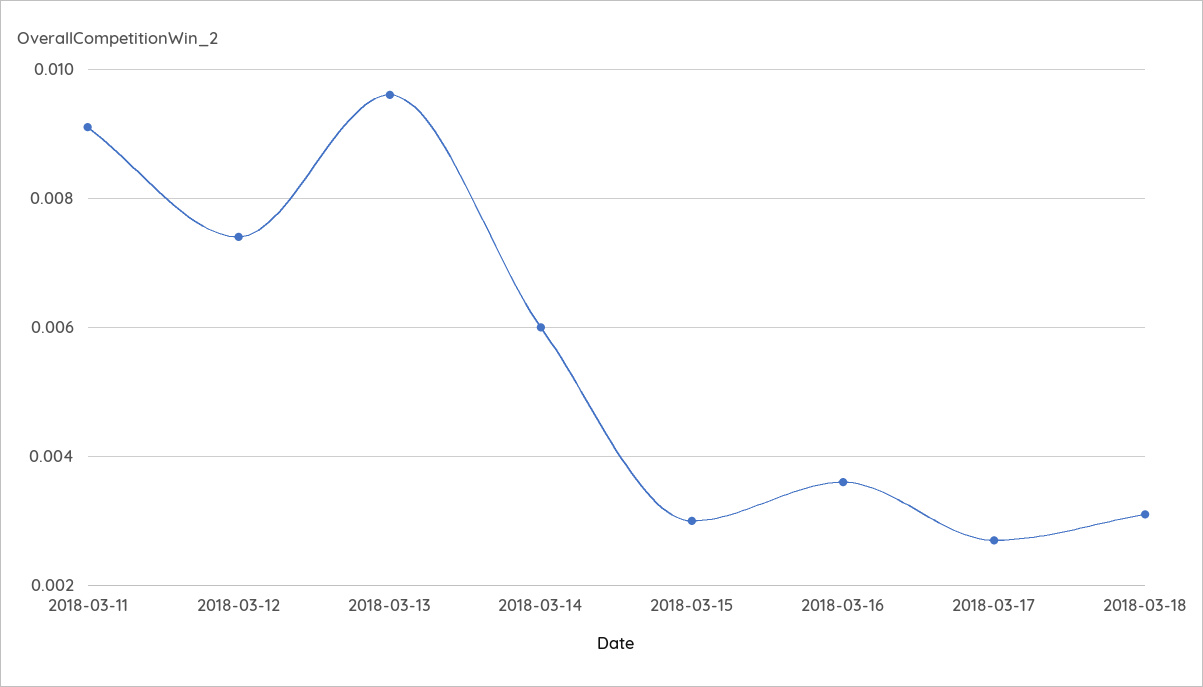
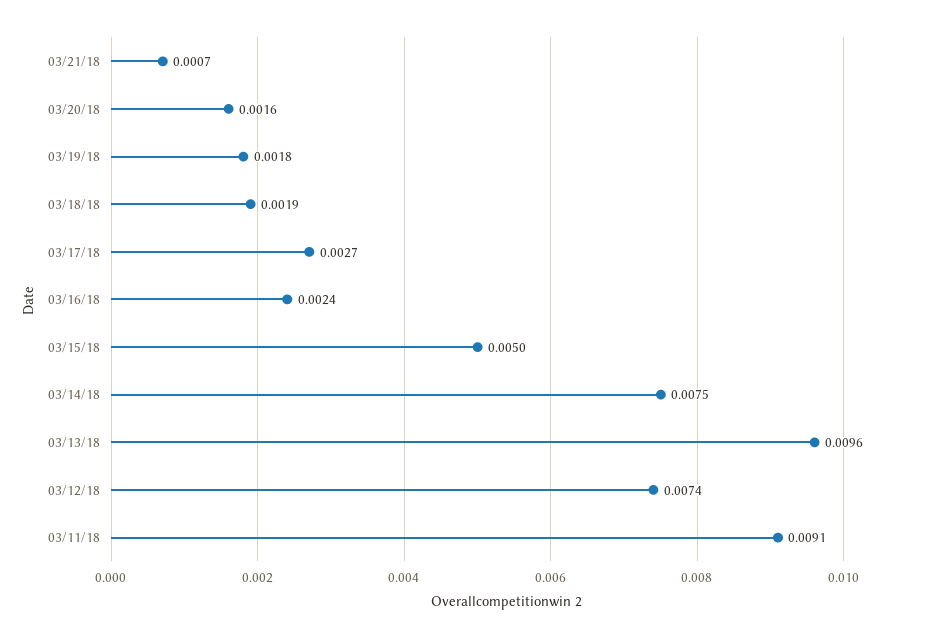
2018-03-14: 0.006 -> 0.0075
2018-03-15: 0.003 -> 0.005
2018-03-16: 0.0035 -> 0.0024
2018-03-18: 0.003 -> 0.0019
03/21/18: none -> 0.0007
03/20/18: none -> 0.0016
03/19/18: none -> 0.0018

